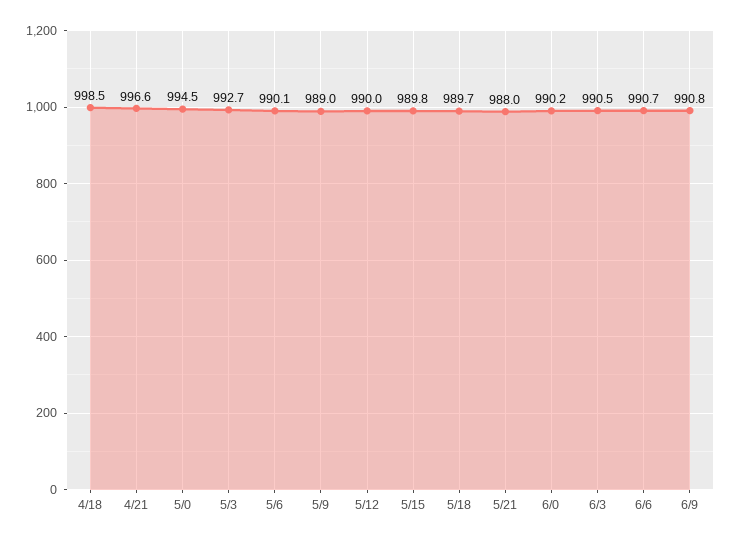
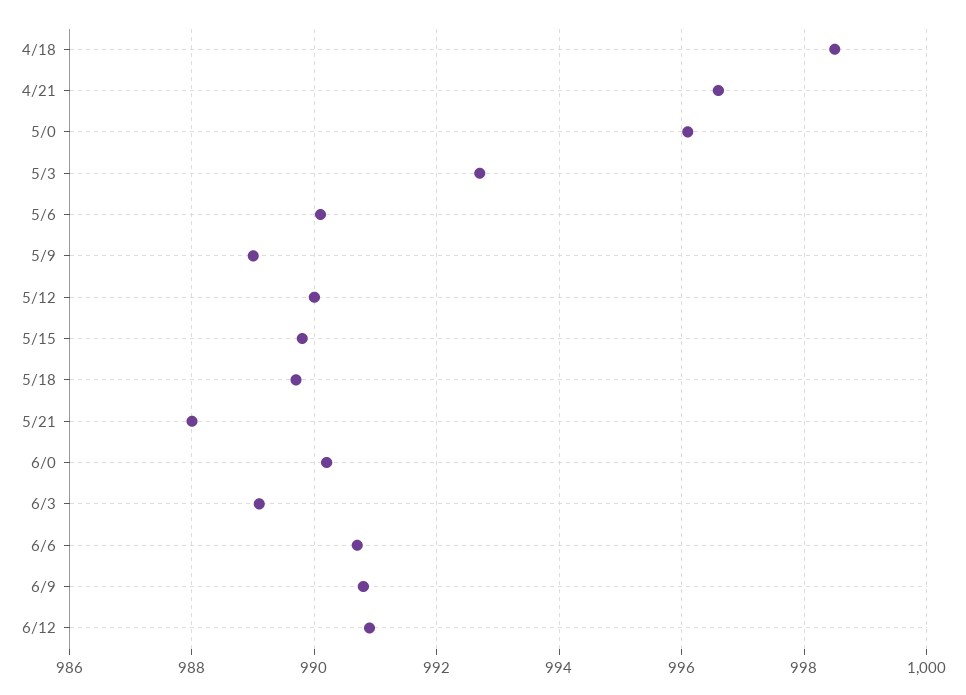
5/0: 994.5 -> 996
6/3: 990.5 -> 989
6/12: none -> 991

